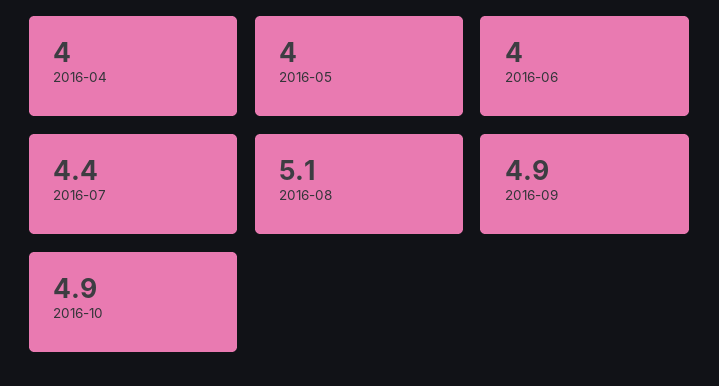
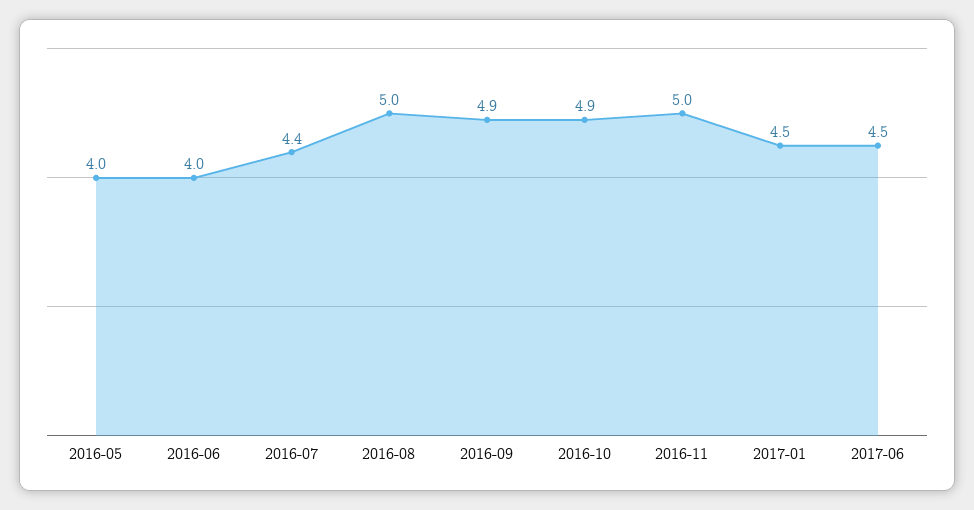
2016-04: 4 -> none
2016-08: 5.1 -> 5
2016-11: none -> 5
2017-01: none -> 4.5
2017-06: none -> 4.5

